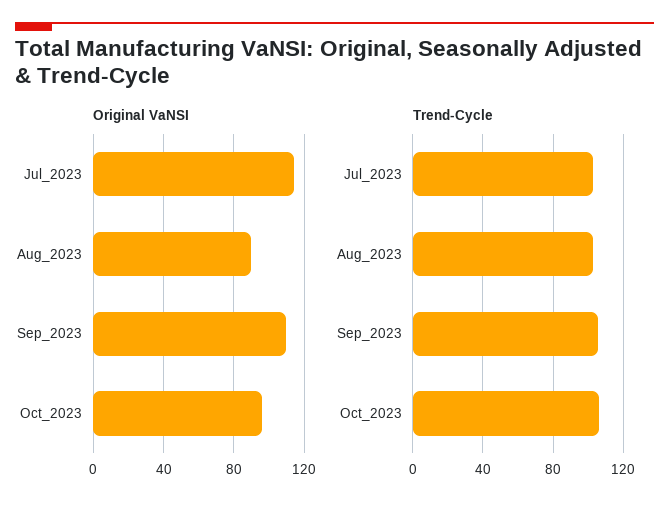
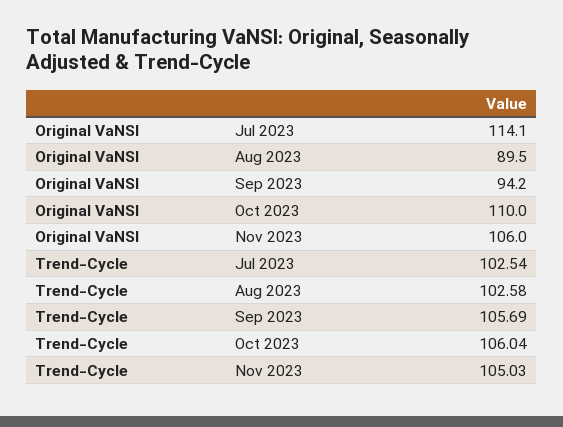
Original VaNSI, Sep_2023: 110 -> 94.2
Original VaNSI, Oct_2023: 95 -> 110
Original VaNSI, Nov 2023: none -> 106
Trend-Cycle, Nov 2023: none -> 105.03

